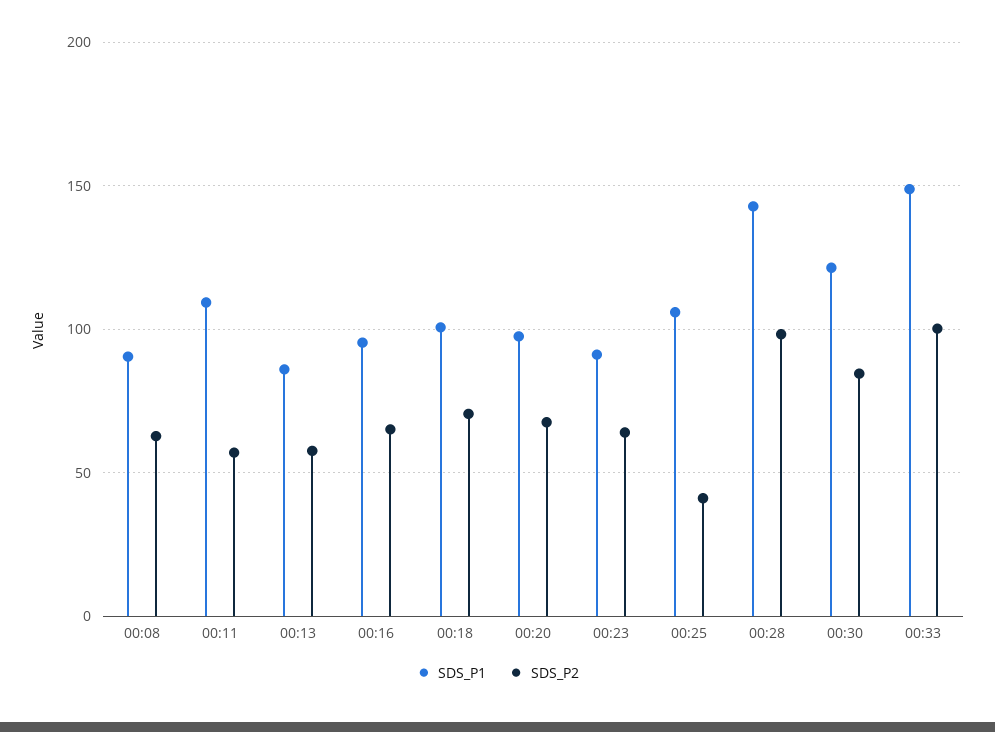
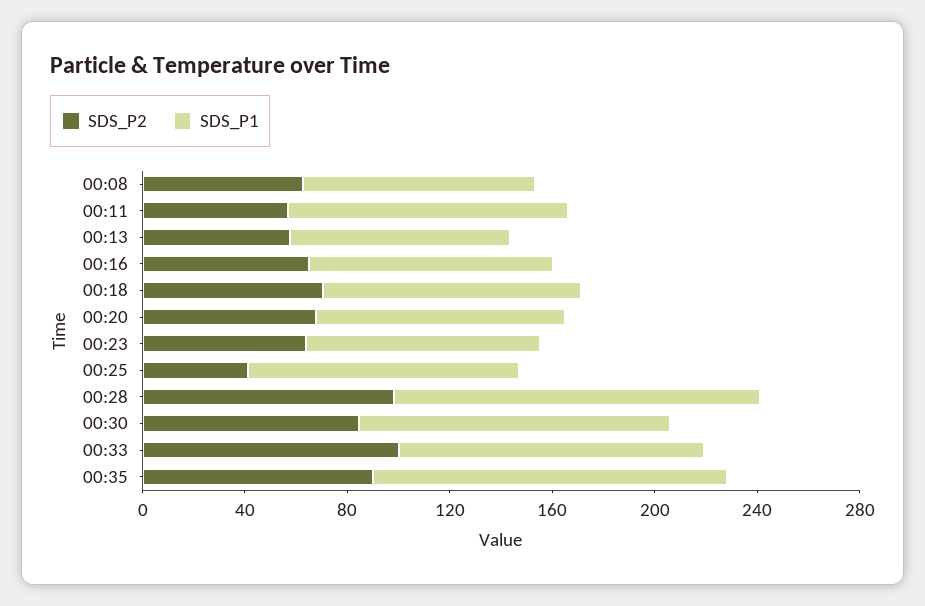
SDS_P1, 00:33: 150 -> 120
SDS_P2, 00:35: none -> 90
SDS_P1, 00:35: none -> 140

